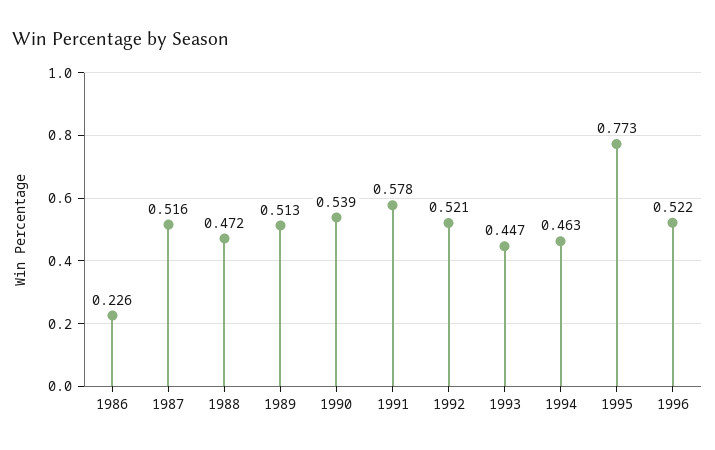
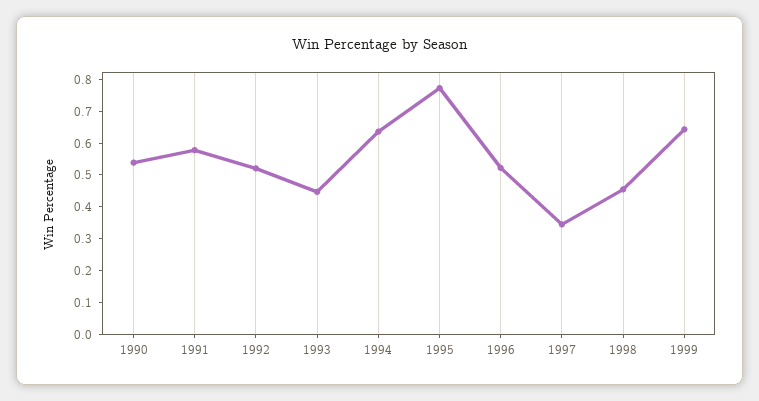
1986: 0.226 -> none
1987: 0.516 -> none
1988: 0.472 -> none
1989: 0.513 -> none
1994: 0.463 -> 0.65
1997: none -> 0.35
1998: none -> 0.45
1999: none -> 0.65

